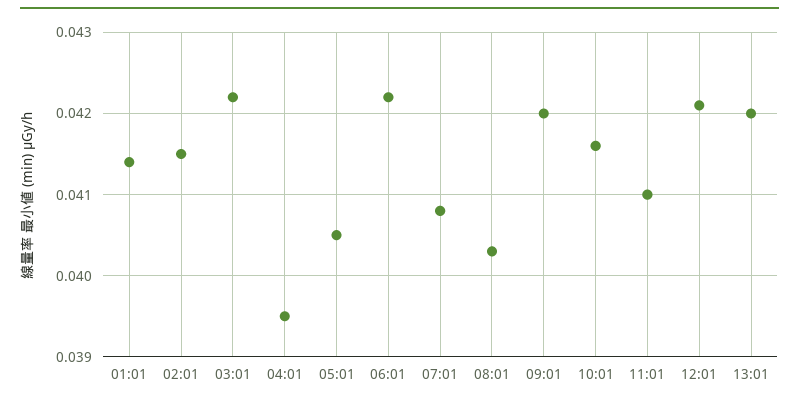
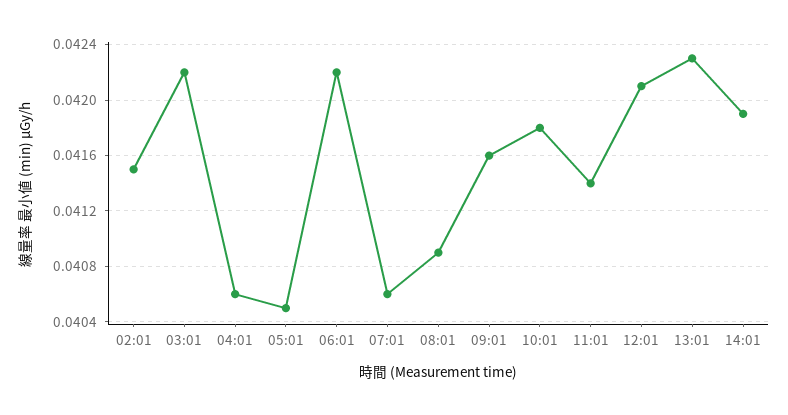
01:01: 0.0414 -> none
04:01: 0.0395 -> 0.0406
07:01: 0.0408 -> 0.0406
08:01: 0.0403 -> 0.0409
09:01: 0.042 -> 0.0416
10:01: 0.0416 -> 0.0418
11:01: 0.041 -> 0.0414
13:01: 0.042 -> 0.0423
14:01: none -> 0.0419

